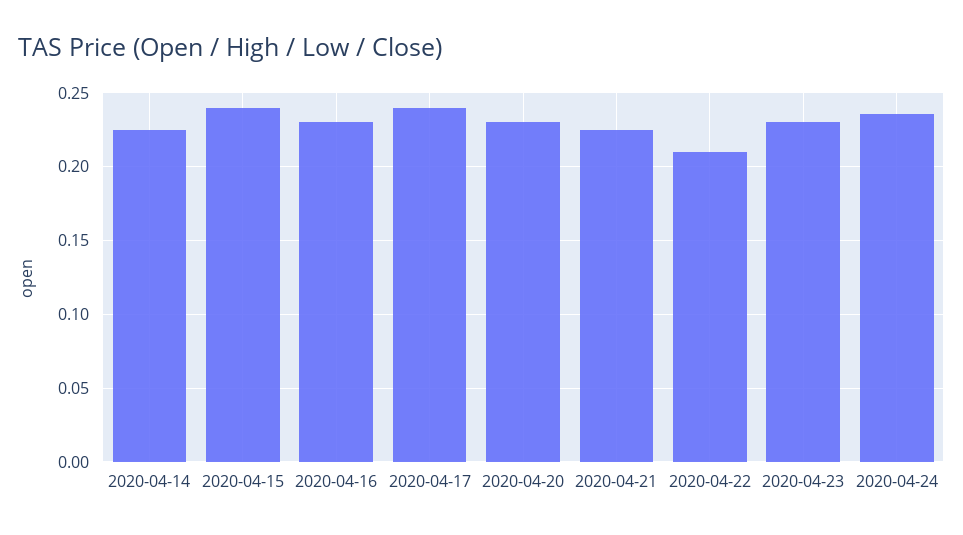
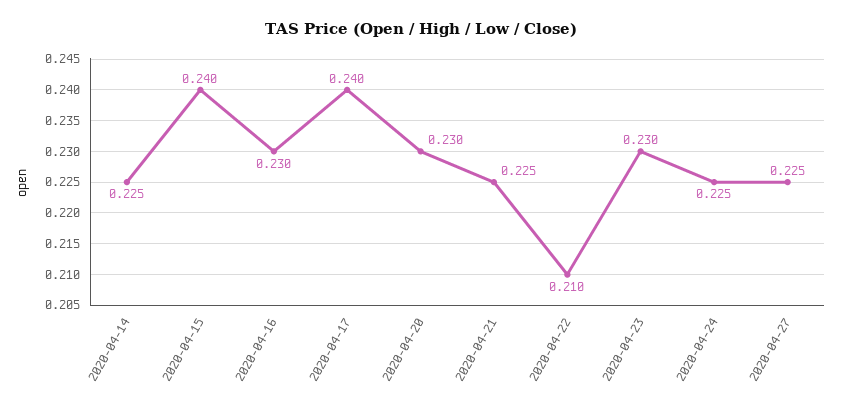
2020-04-24: 0.235 -> 0.225
2020-04-27: none -> 0.225

